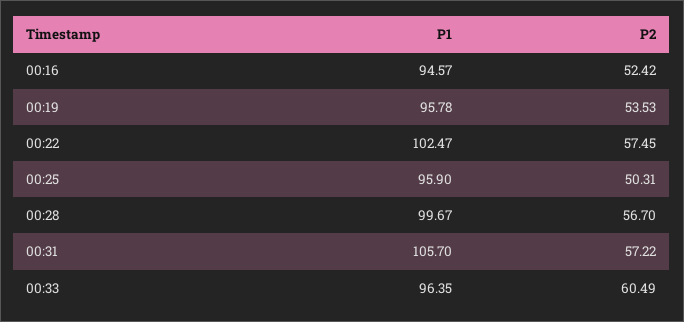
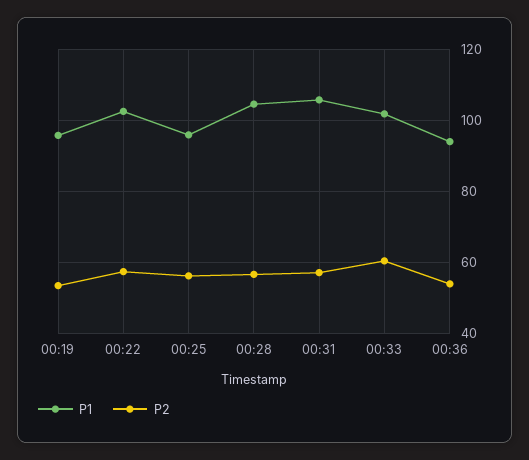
P1, 00:16: 94.57 -> none
P2, 00:16: 52.42 -> none
P2, 00:25: 50.31 -> 56
P1, 00:28: 99.67 -> 104
P1, 00:33: 96.35 -> 102
P1, 00:36: none -> 94
P2, 00:36: none -> 54

